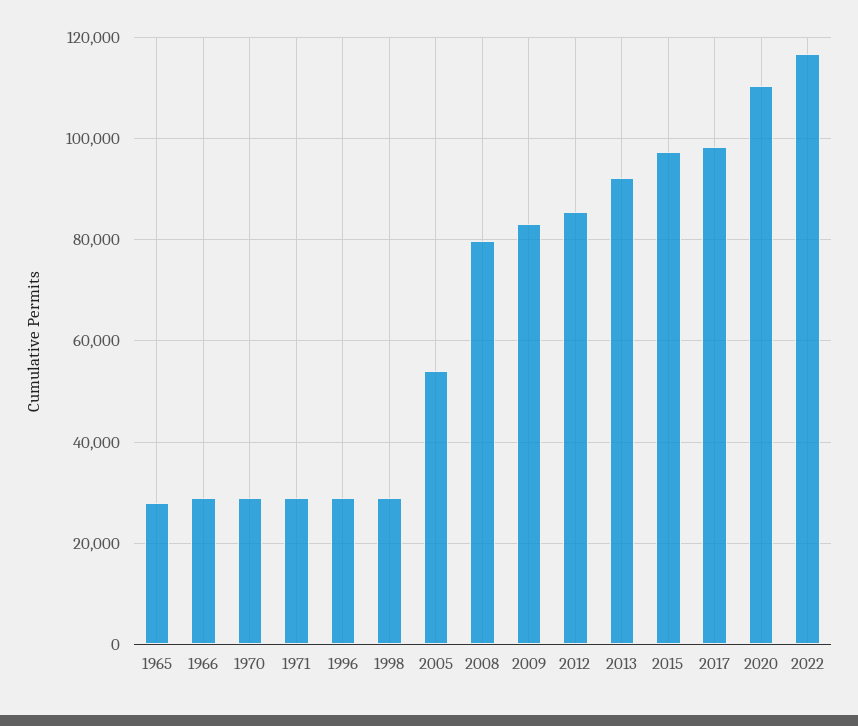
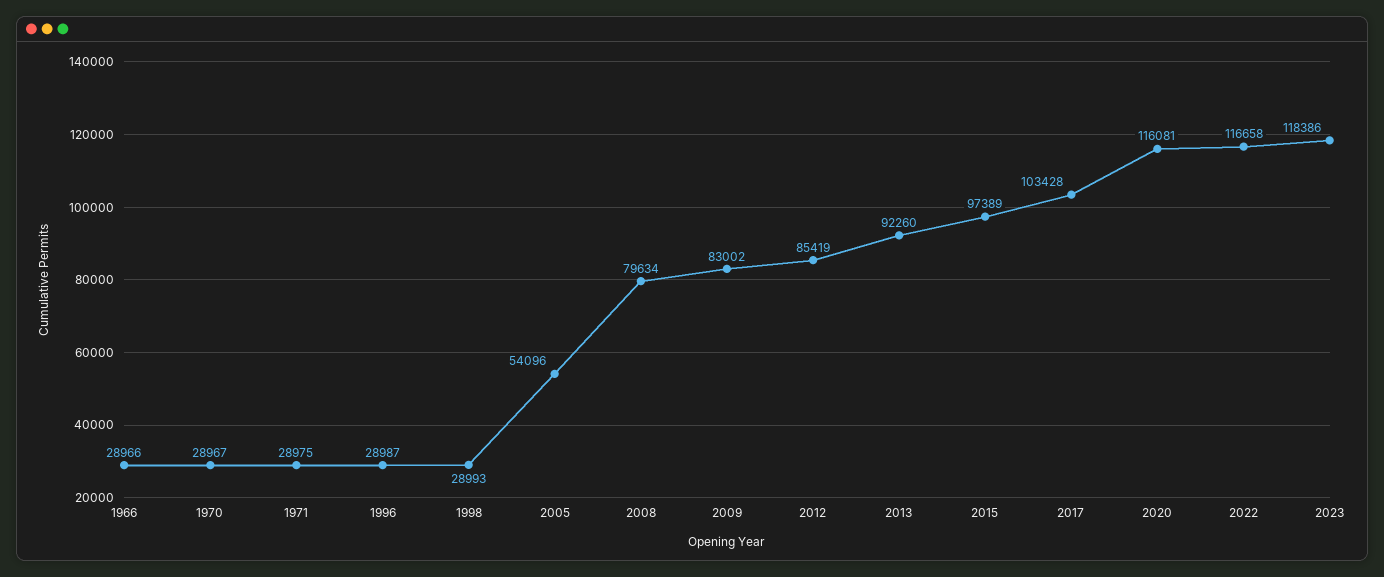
1965: 28000 -> none
2017: 98000 -> 103428
2020: 110000 -> 116081
2023: none -> 118386

